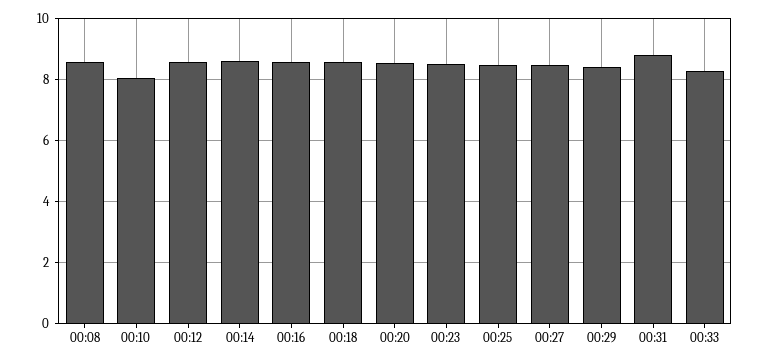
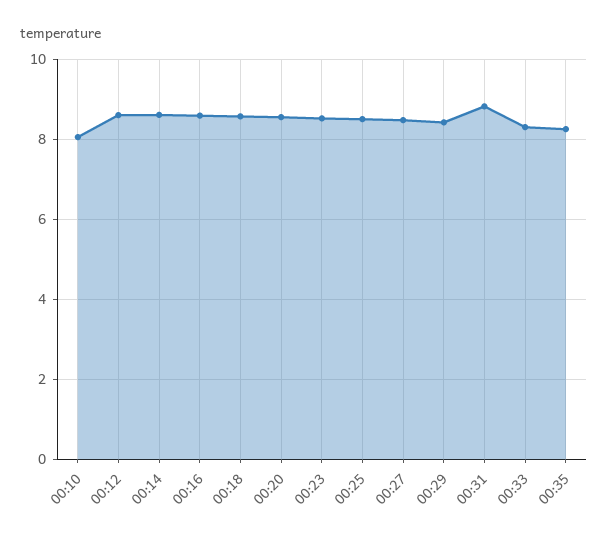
00:08: 8.6 -> none
00:35: none -> 8.2

